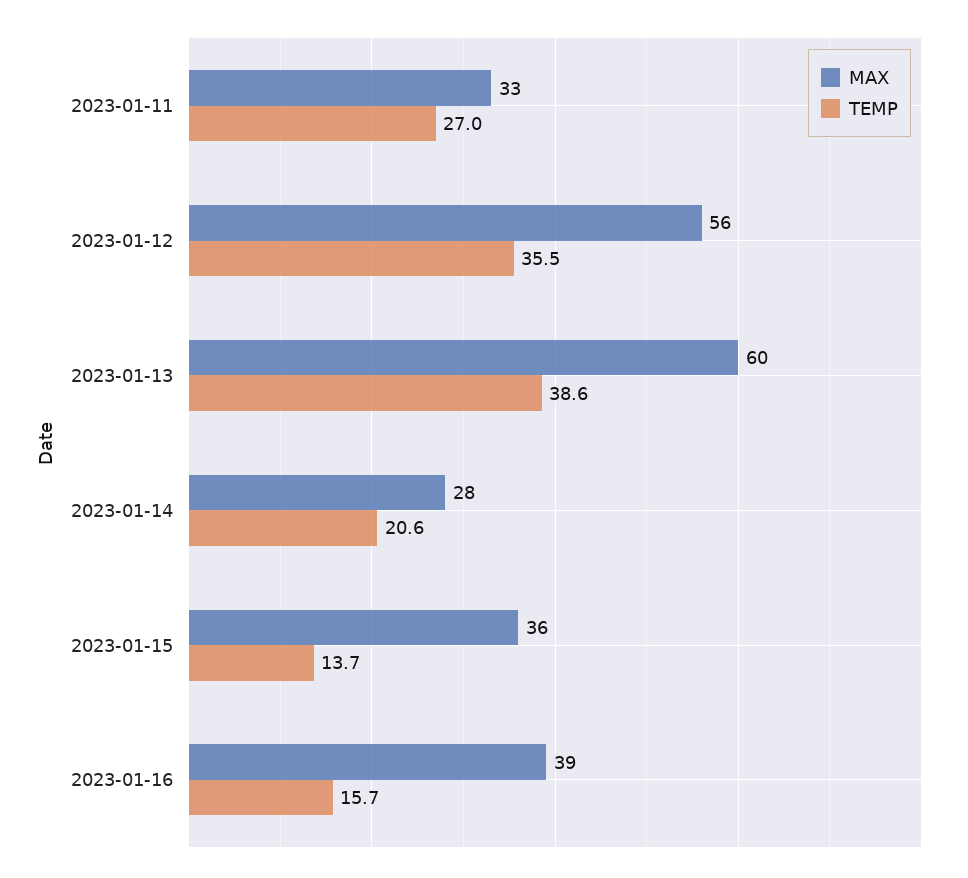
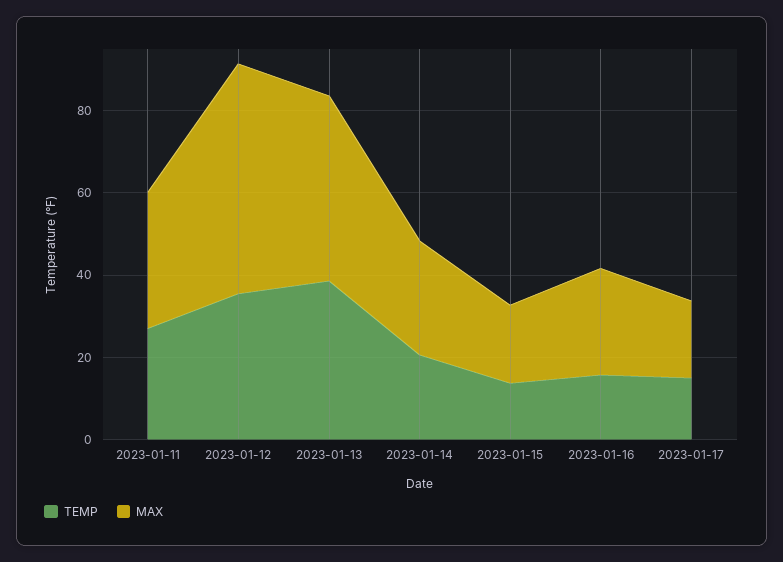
MAX, 2023-01-13: 60 -> 45
MAX, 2023-01-15: 36 -> 20
MAX, 2023-01-16: 39 -> 25
TEMP, 2023-01-17: none -> 15
MAX, 2023-01-17: none -> 20

